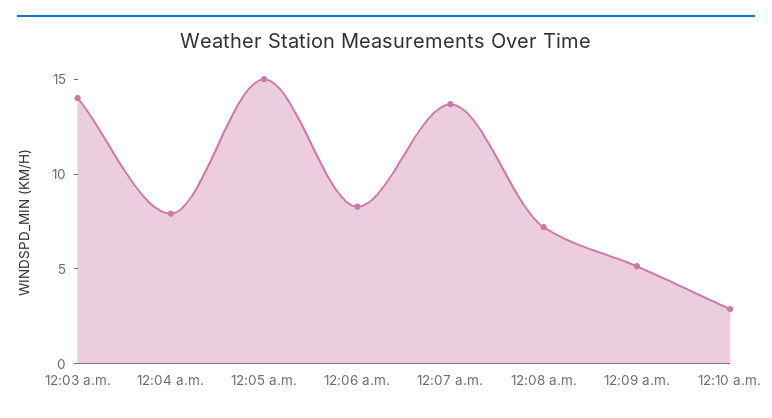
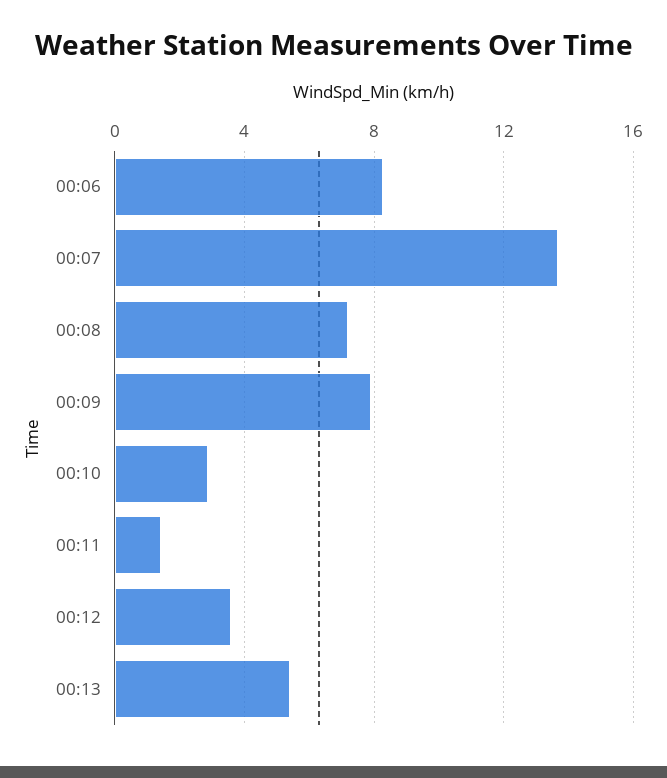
12:03 a.m.: 14 -> none
12:04 a.m.: 8 -> none
12:05 a.m.: 15 -> none
12:09 a.m.: 5 -> 8
00:11: none -> 1.5
00:12: none -> 3.5
00:13: none -> 5.5

